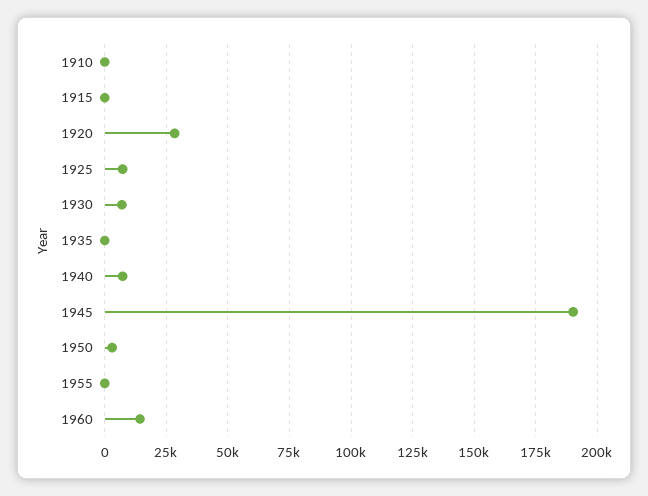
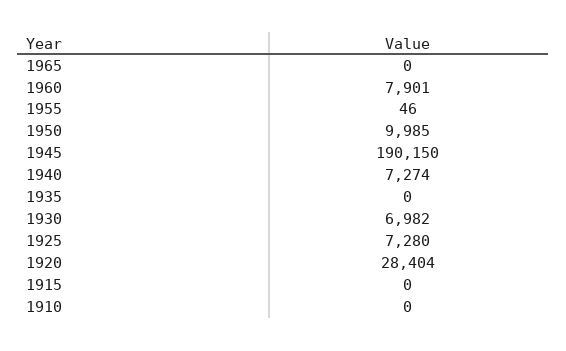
1950: 2500 -> 9985
1960: 15000 -> 7901
1965: none -> 0

